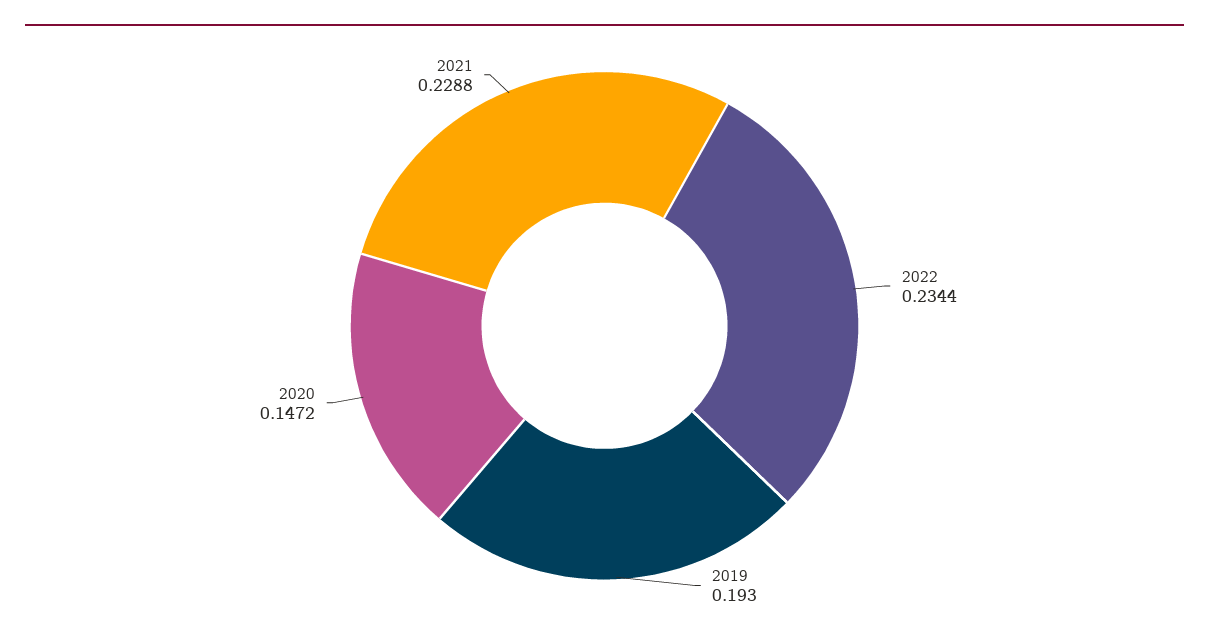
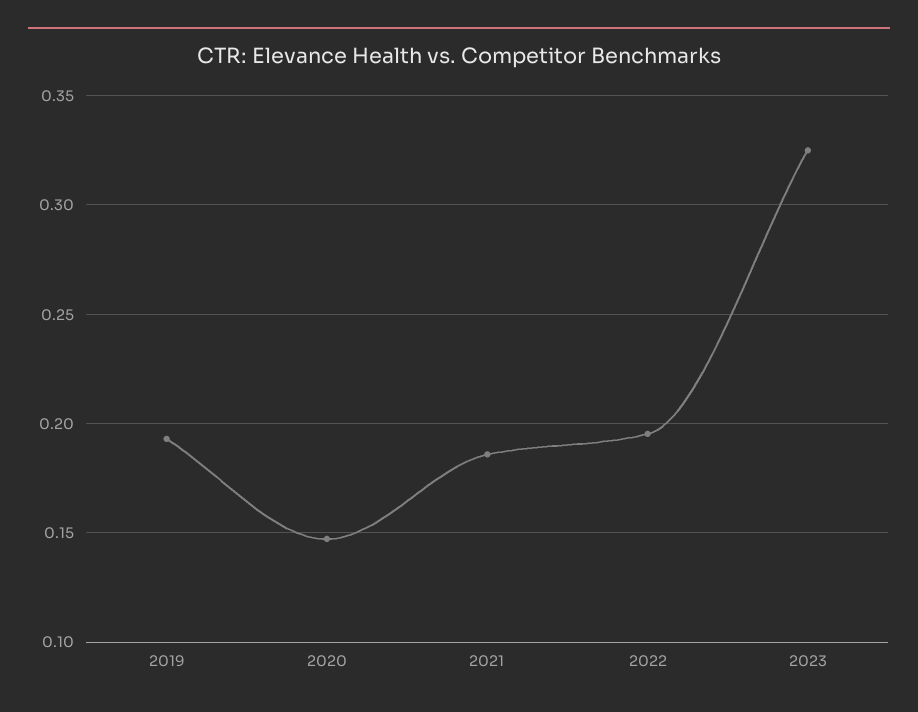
2022: 0.2344 -> 0.195
2021: 0.2288 -> 0.185
2023: none -> 0.325

